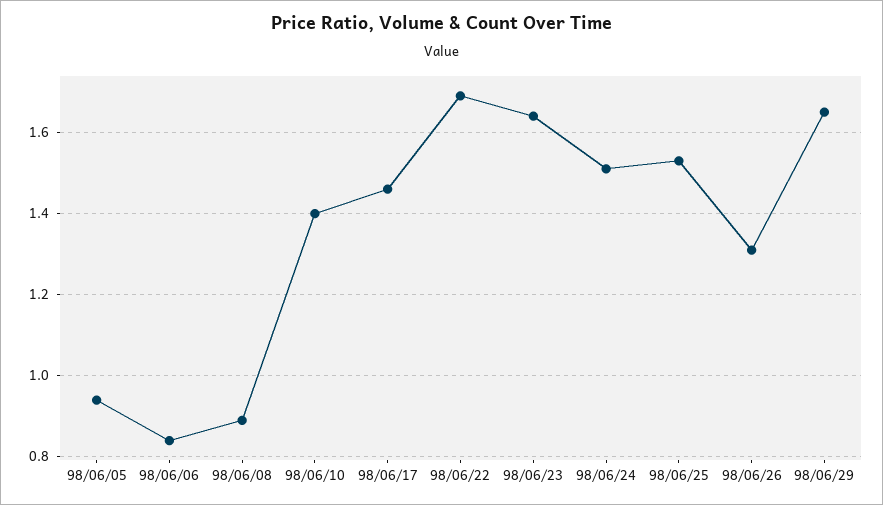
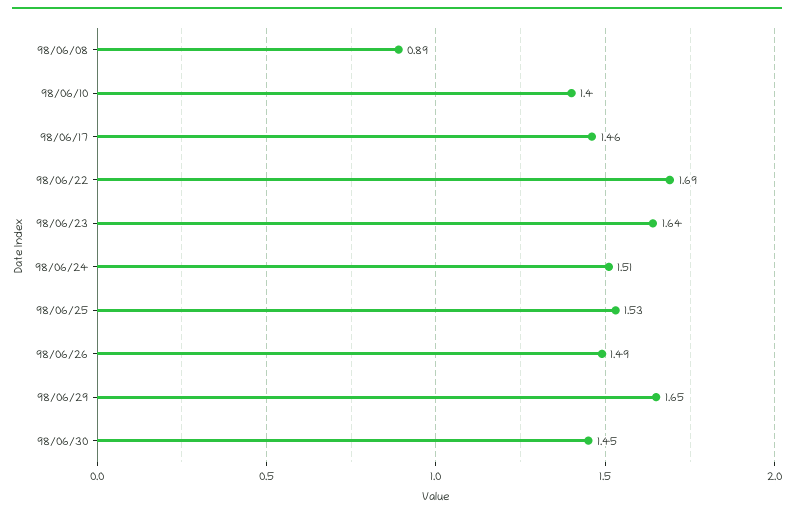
98/06/05: 0.95 -> none
98/06/06: 0.85 -> none
98/06/26: 1.3 -> 1.49
98/06/30: none -> 1.45

